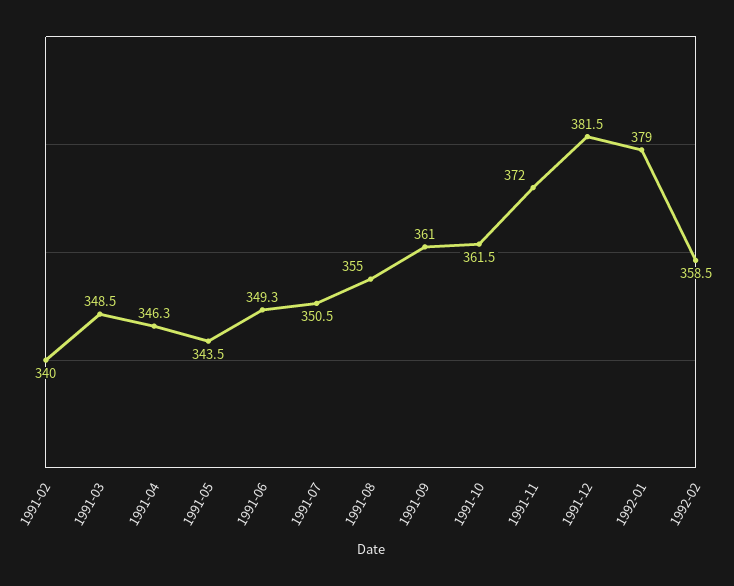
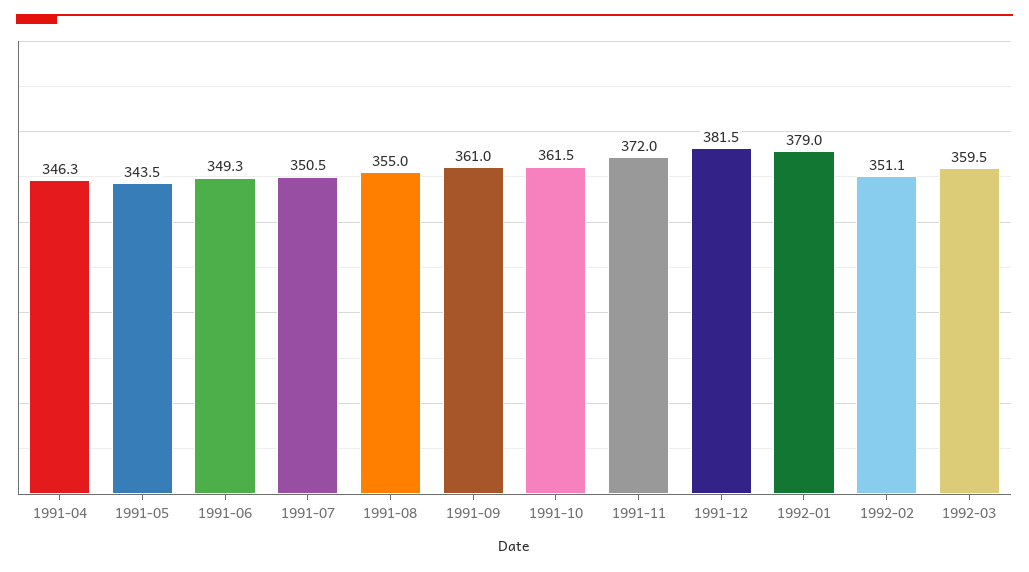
1991-02: 340 -> none
1991-03: 348.5 -> none
1992-02: 358.5 -> 351.1
1992-03: none -> 359.5

